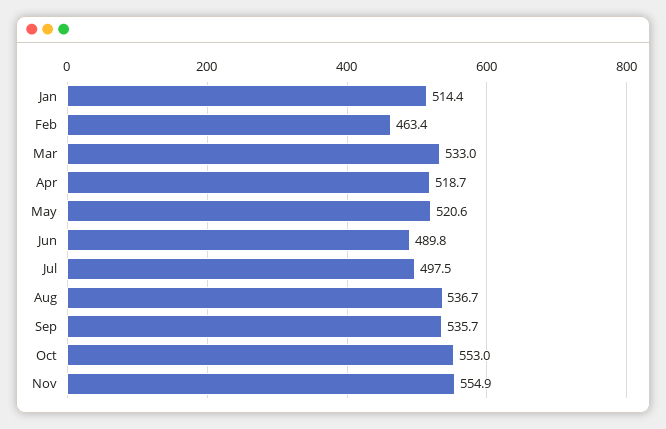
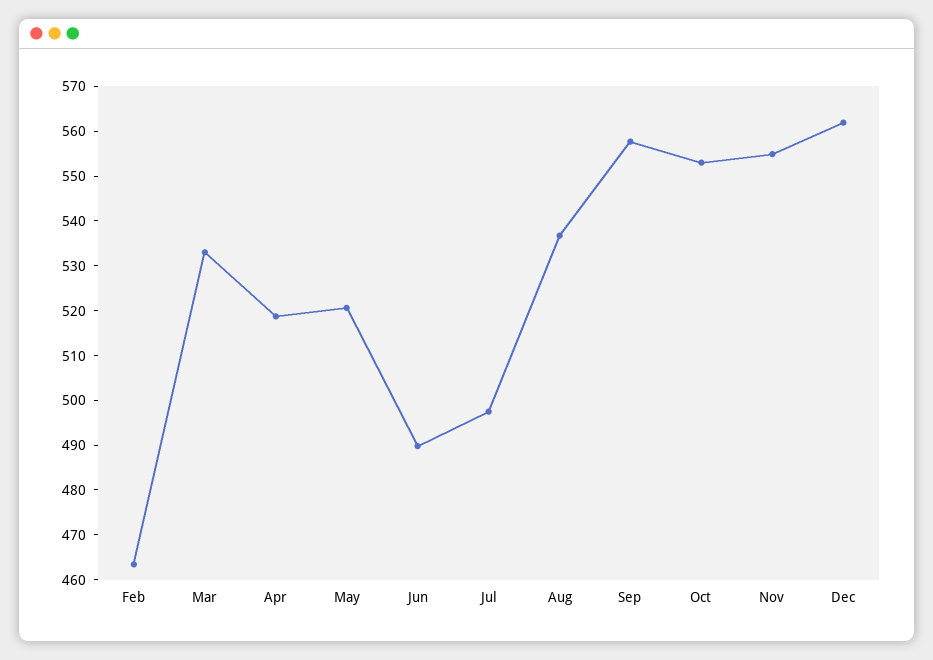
Jan: 514.4 -> none
Sep: 535.7 -> 558
Dec: none -> 562

